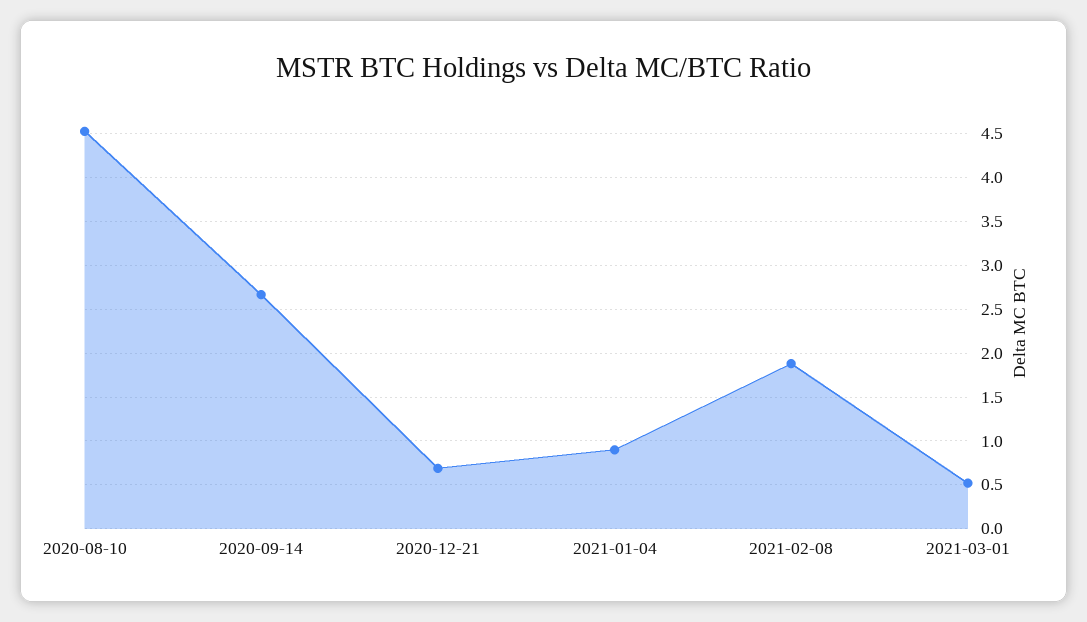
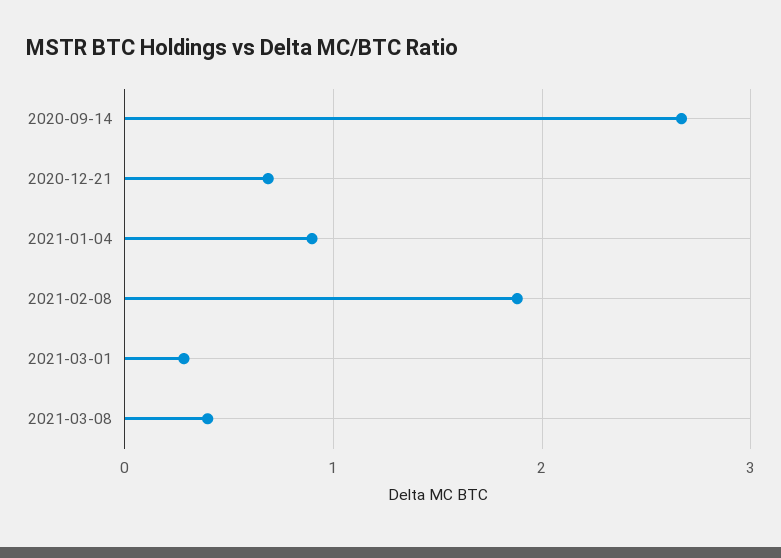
2020-08-10: 4.5 -> none
2021-03-01: 0.5 -> 0.3
2021-03-08: none -> 0.4

